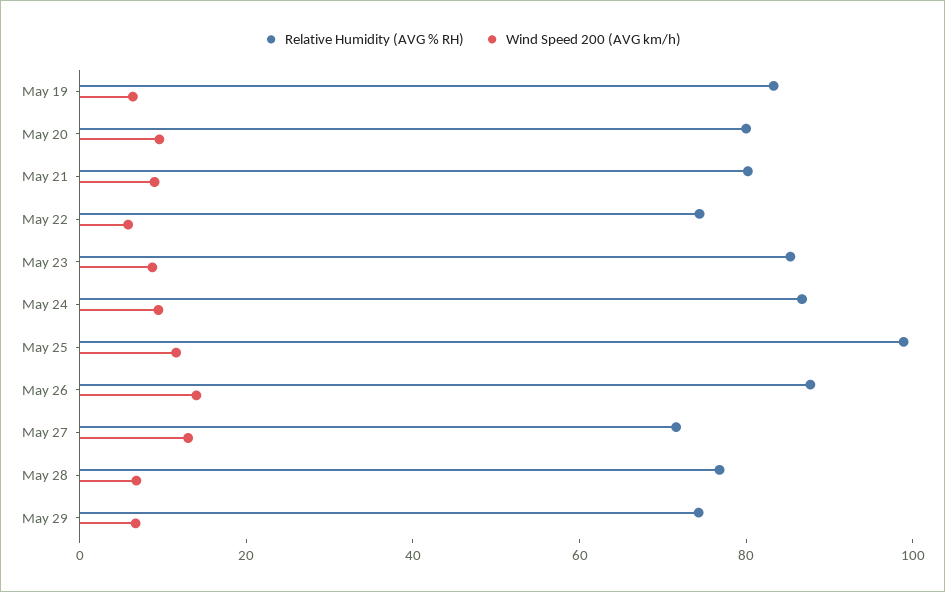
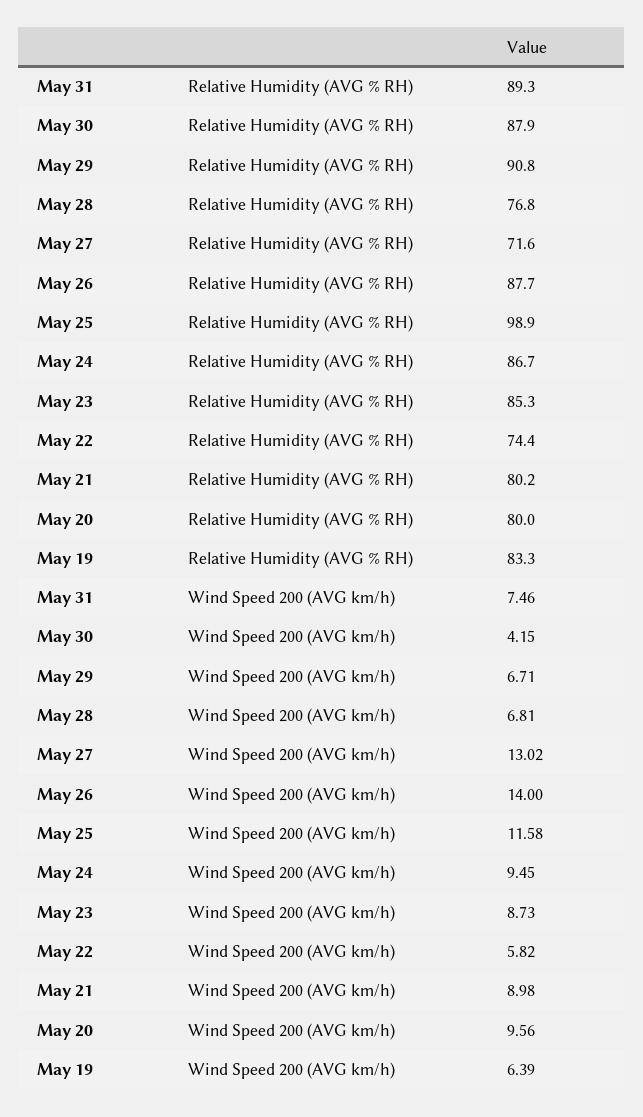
Relative Humidity (AVG % RH), May 29: 75 -> 90.8
Relative Humidity (AVG % RH), May 31: none -> 89.3
Relative Humidity (AVG % RH), May 30: none -> 87.9
Wind Speed 200 (AVG km/h), May 31: none -> 7.46
Wind Speed 200 (AVG km/h), May 30: none -> 4.15

